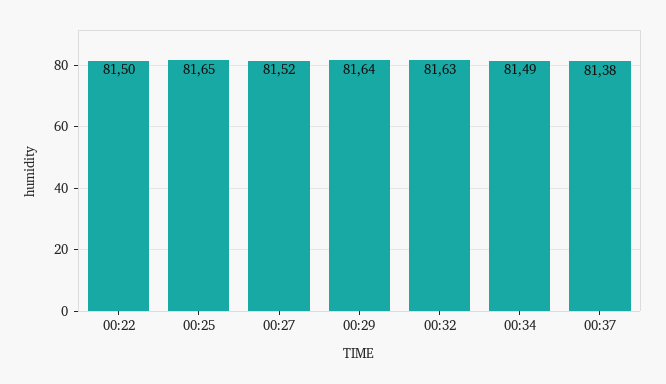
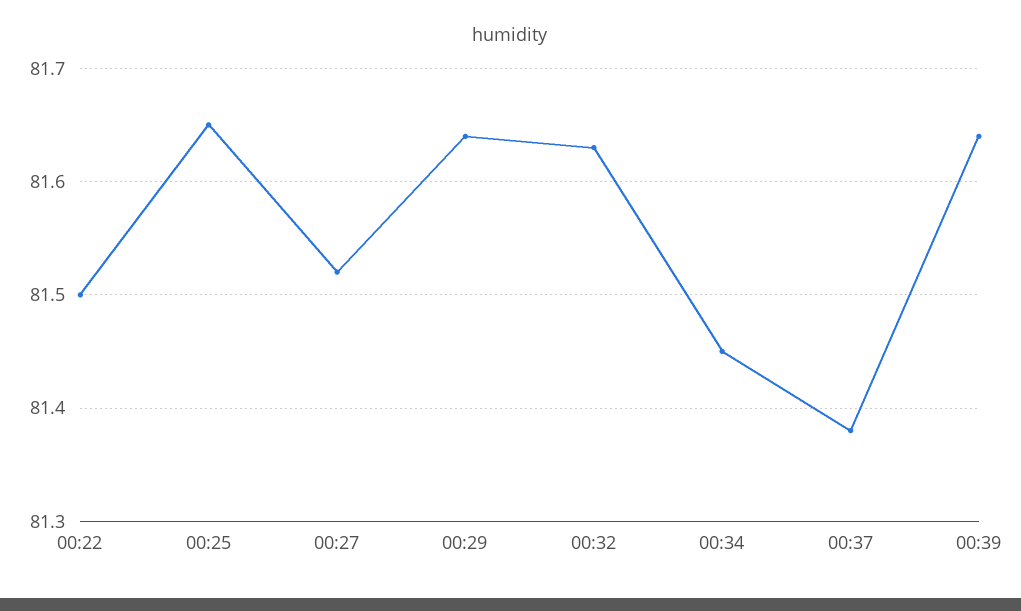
00:34: 81.49 -> 81.45
00:39: none -> 81.64

